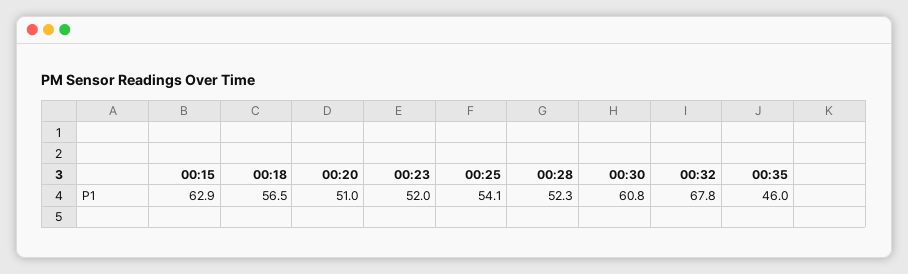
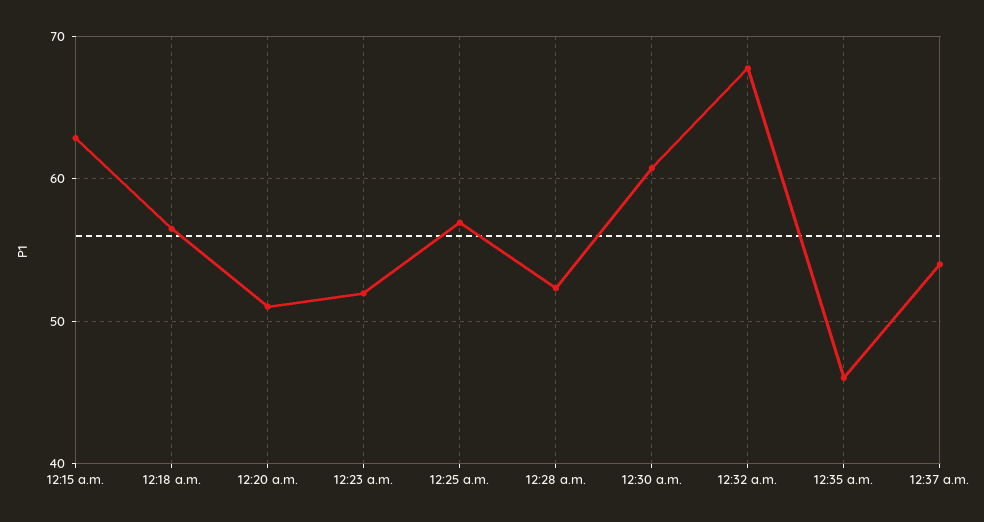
00:25: 54.1 -> 57
12:37 a.m.: none -> 54

